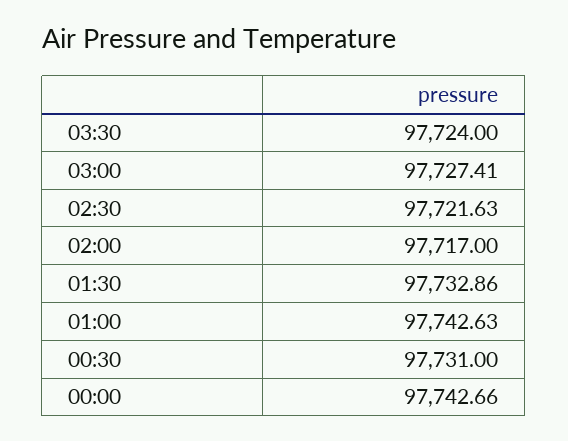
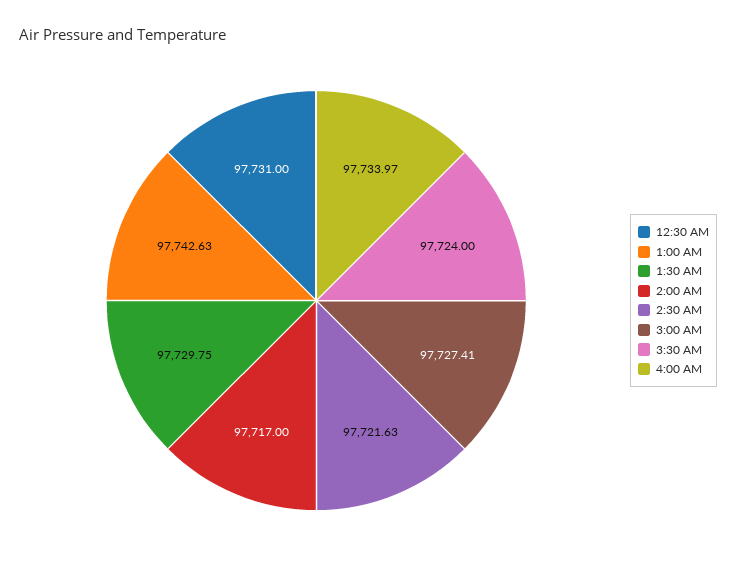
01:30: 97732.86 -> 97729.75
00:00: 97742.66 -> none
4:00 AM: none -> 97733.97

